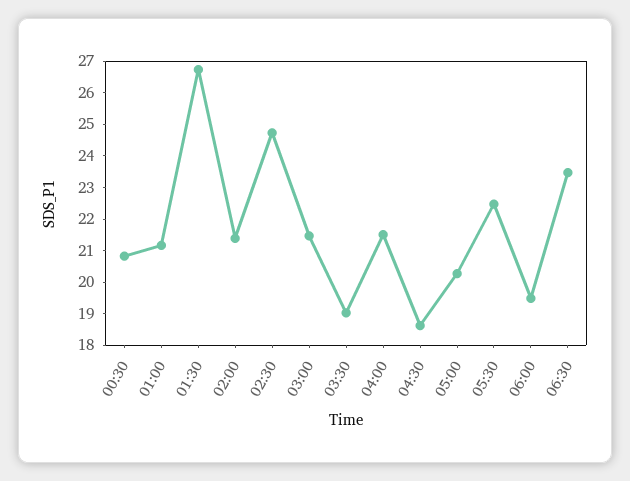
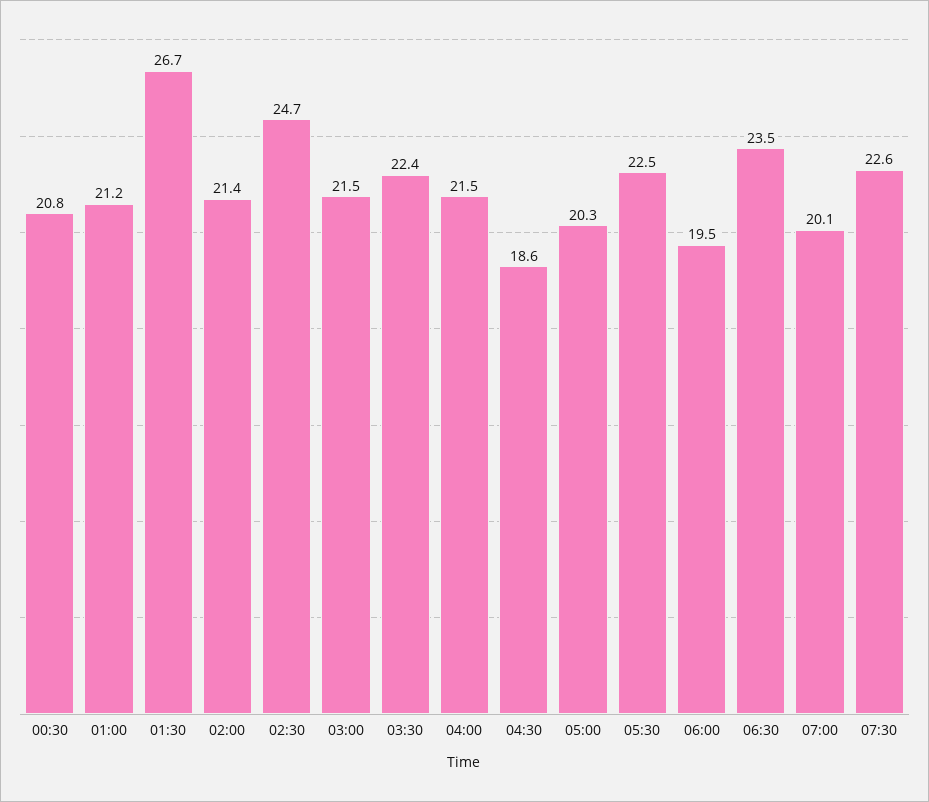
03:30: 19 -> 22.4
07:00: none -> 20.1
07:30: none -> 22.6

